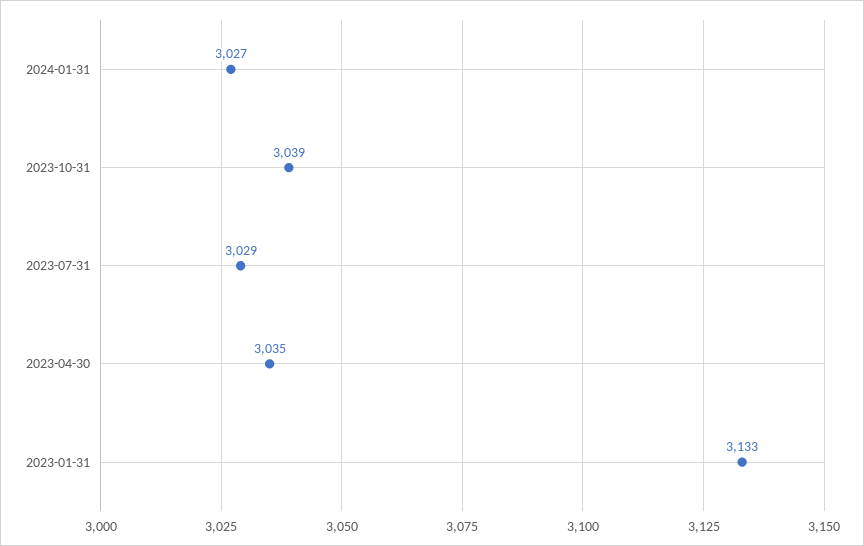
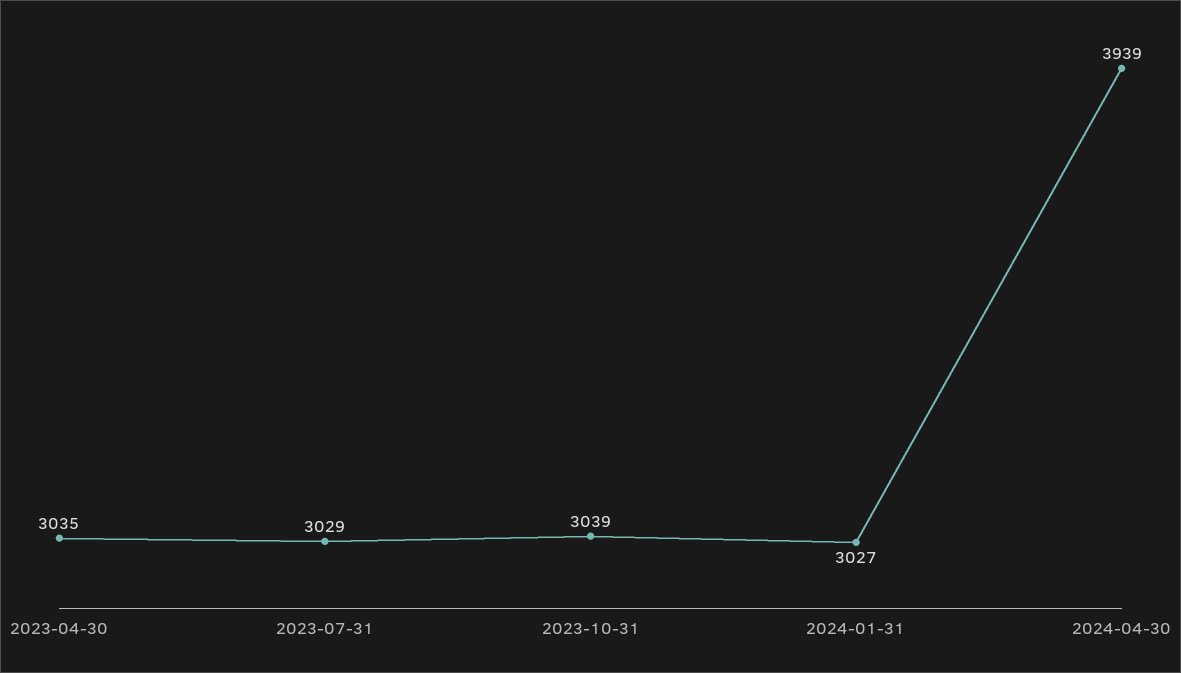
2023-01-31: 3133 -> none
2024-04-30: none -> 3939

